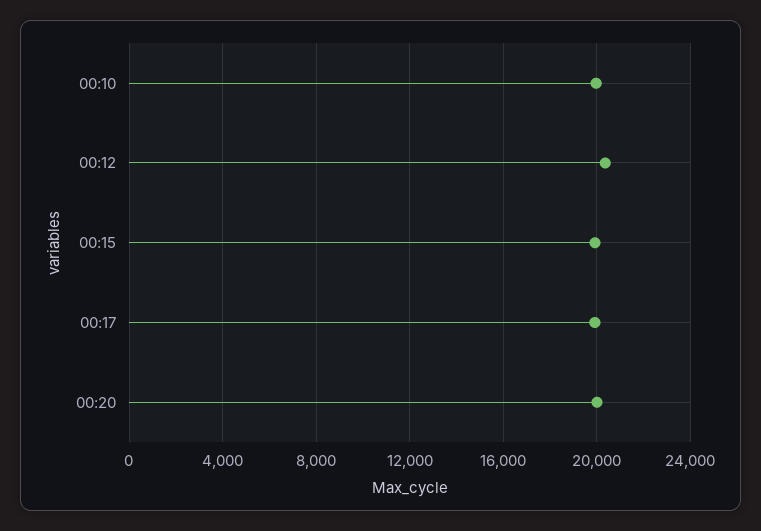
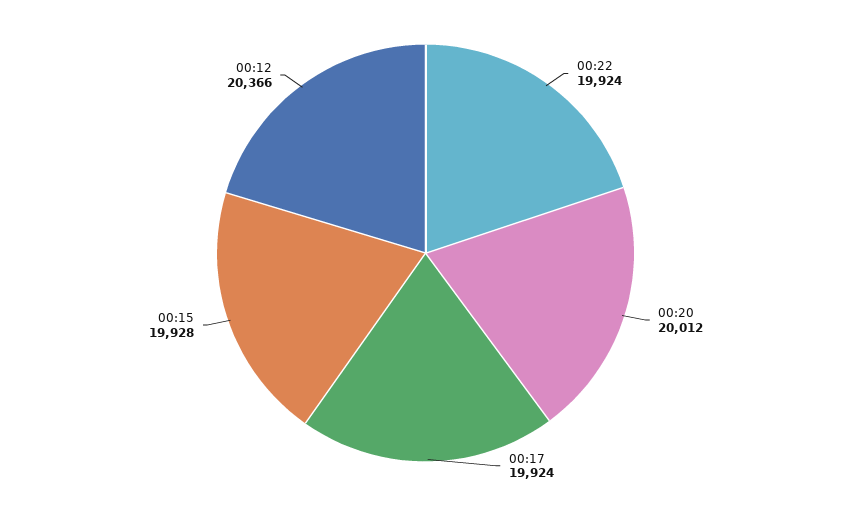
00:10: 20000 -> none
00:22: none -> 19924

